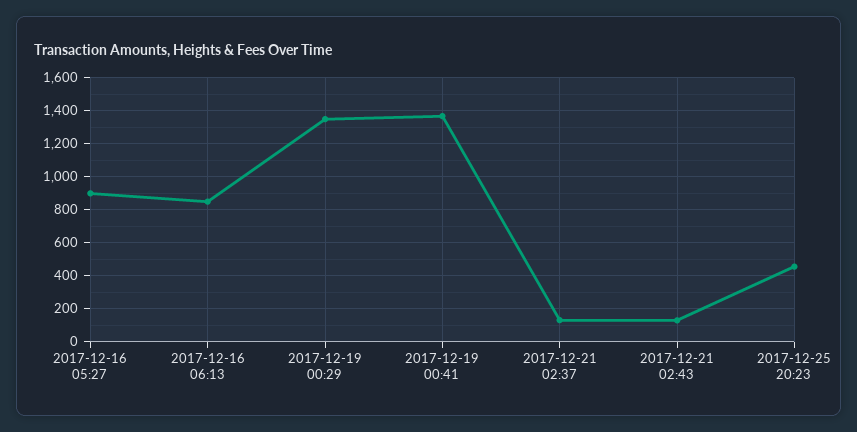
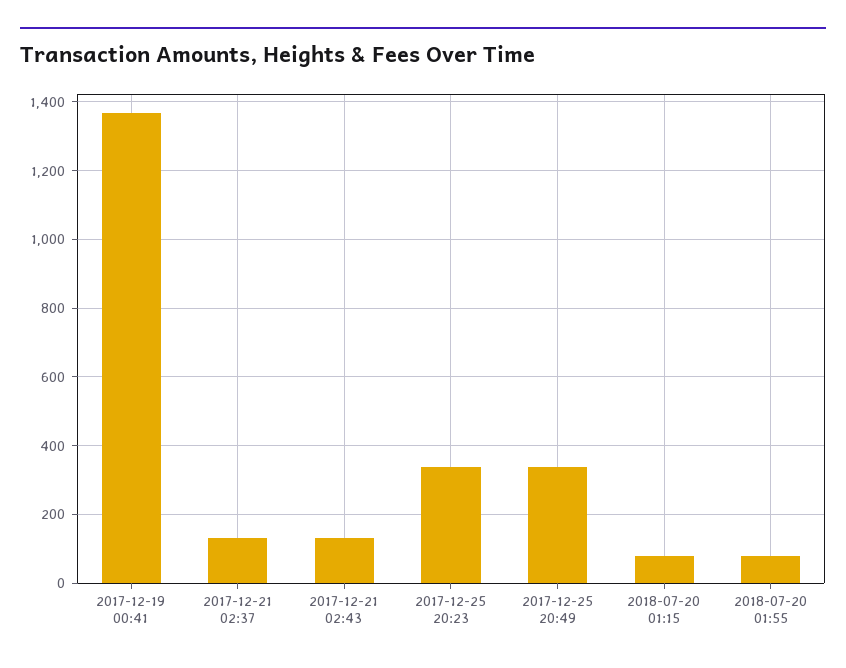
2017-12-16 05:27: 900 -> none
2017-12-16 06:13: 850 -> none
2017-12-19 00:29: 1350 -> none
2017-12-25 20:23: 450 -> 340
2017-12-25 20:49: none -> 340
2018-07-20 01:15: none -> 80
2018-07-20 01:55: none -> 80

